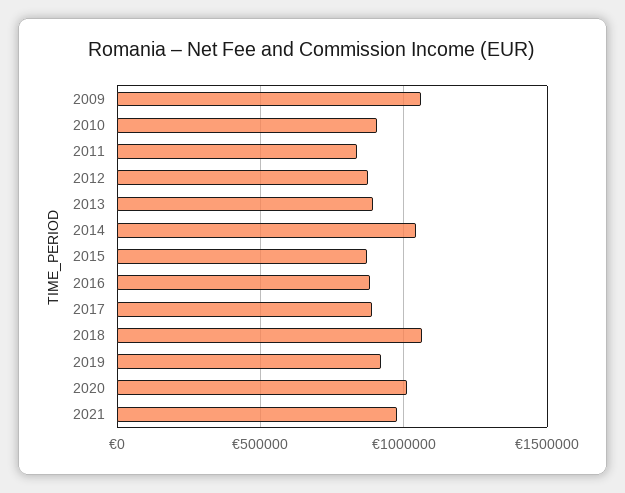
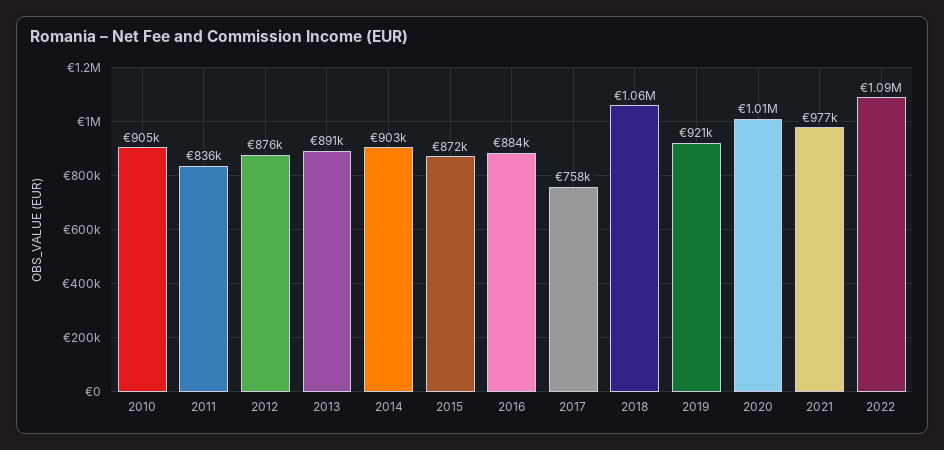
2009: 1050000 -> none
2014: 1050000 -> 903000
2017: 900000 -> 758000
2022: none -> 1090000

